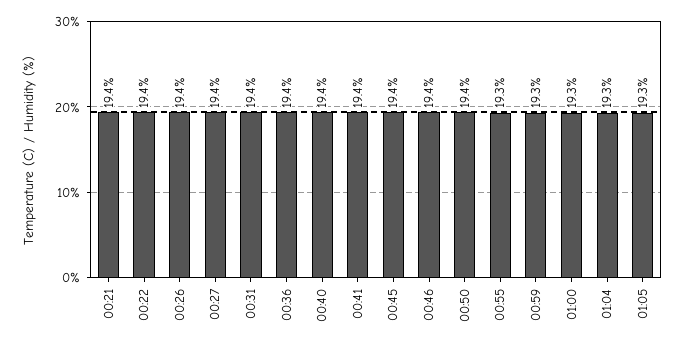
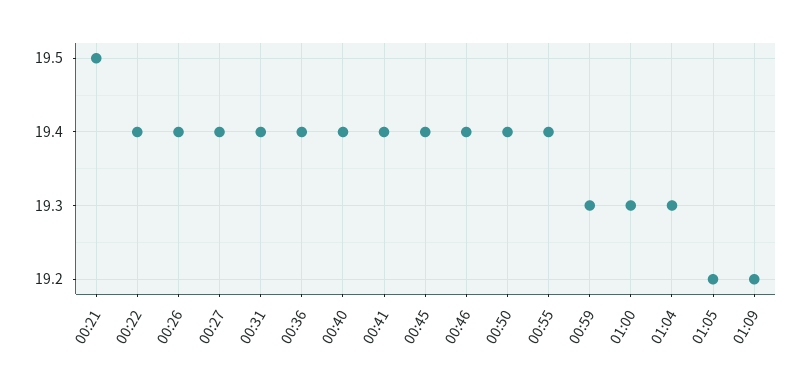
00:21: 19.4 -> 19.5
00:55: 19.3 -> 19.4
01:05: 19.3 -> 19.2
01:09: none -> 19.2

